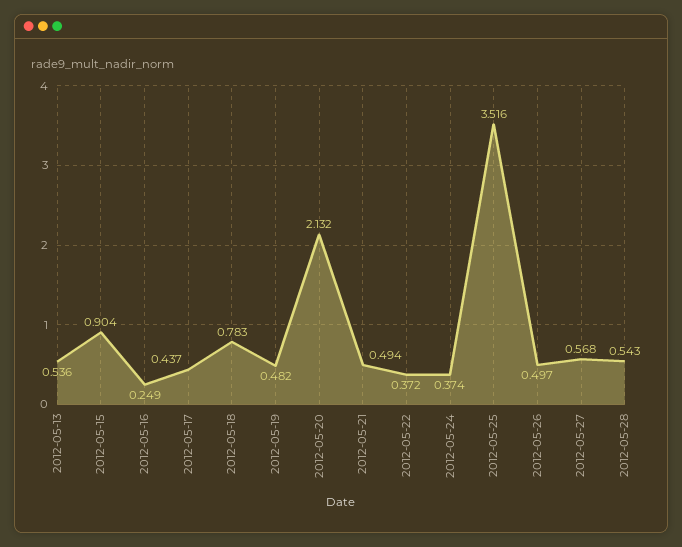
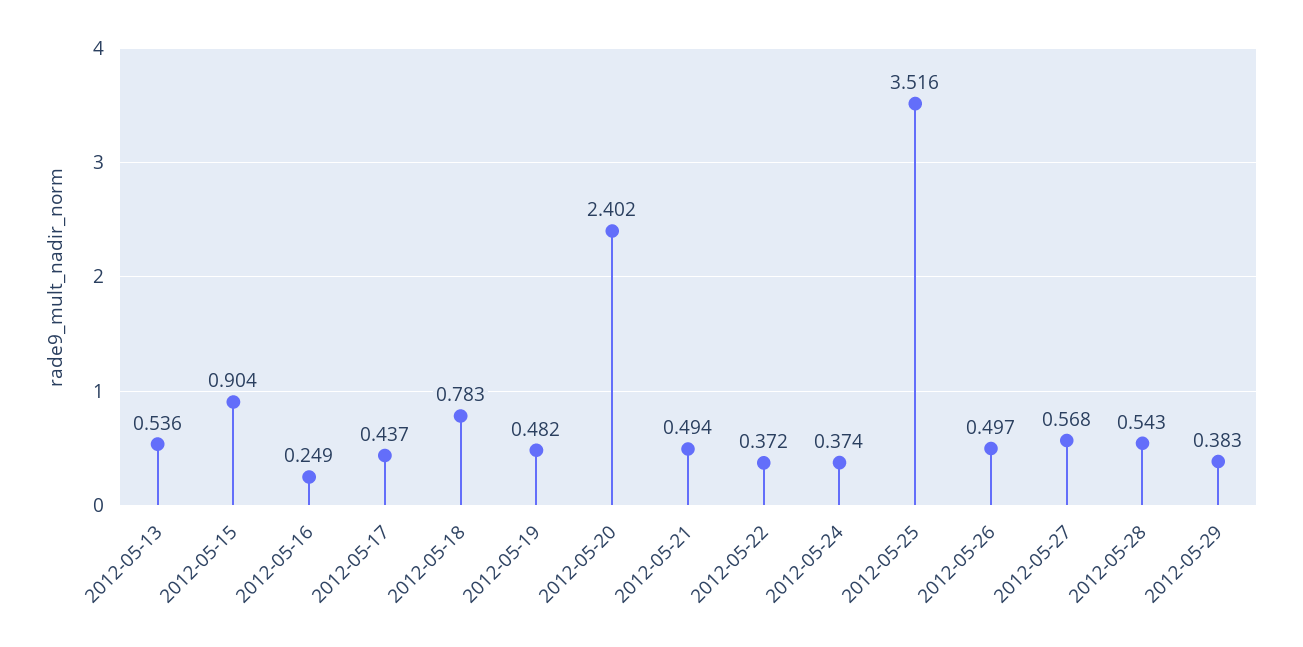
2012-05-20: 2.132 -> 2.402
2012-05-29: none -> 0.383

